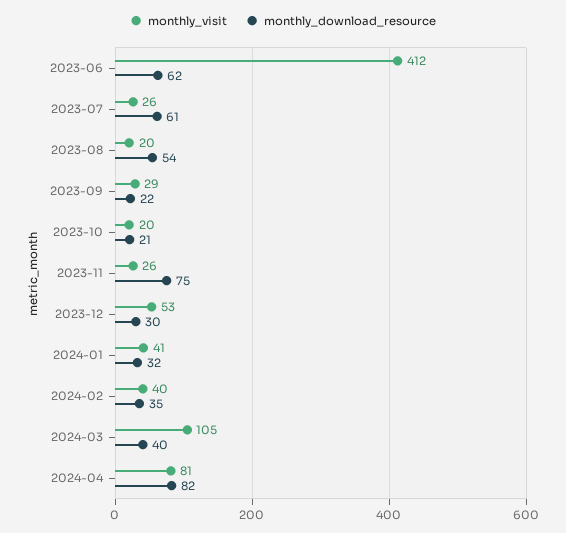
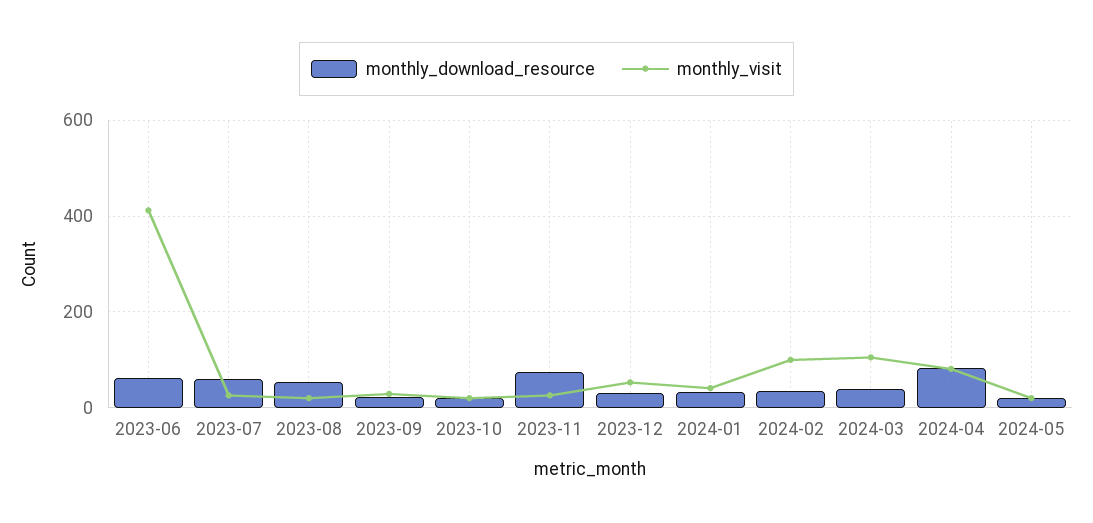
monthly_visit, 2024-02: 40 -> 100
monthly_download_resource, 2024-05: none -> 20
monthly_visit, 2024-05: none -> 20

